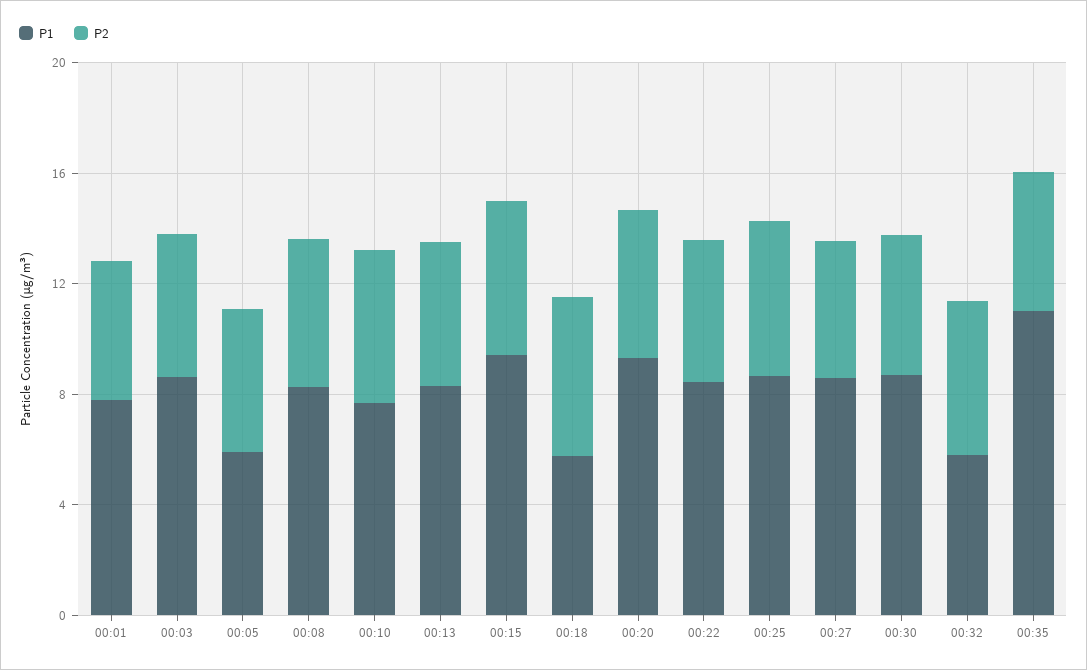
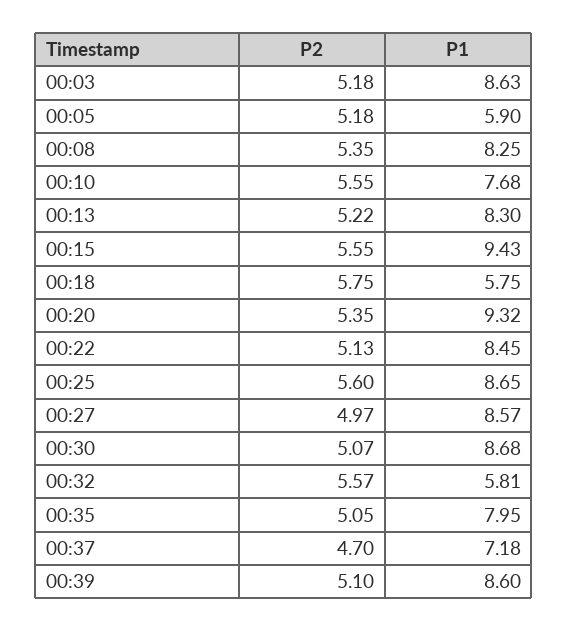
P1, 00:01: 8 -> none
P2, 00:01: 5 -> none
P1, 00:35: 11 -> 7.95
P2, 00:37: none -> 4.7
P1, 00:37: none -> 7.18
P2, 00:39: none -> 5.1
P1, 00:39: none -> 8.6

